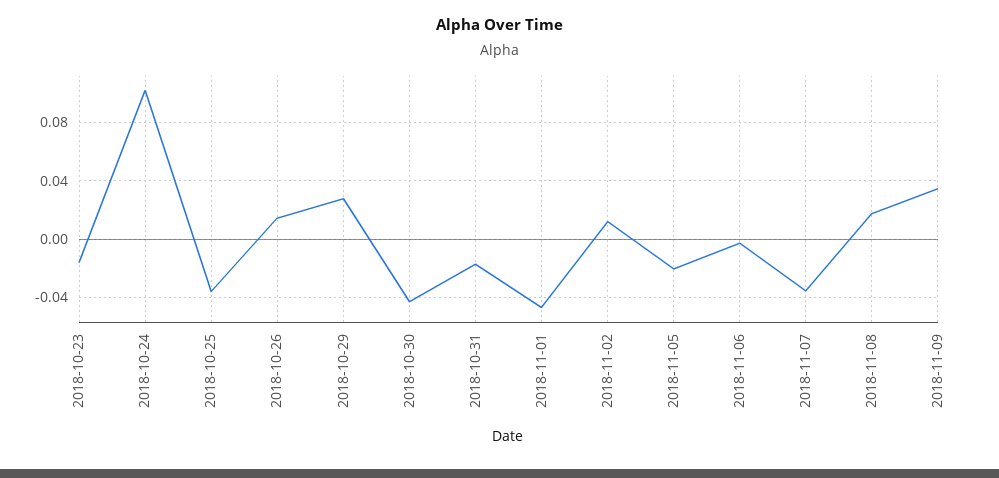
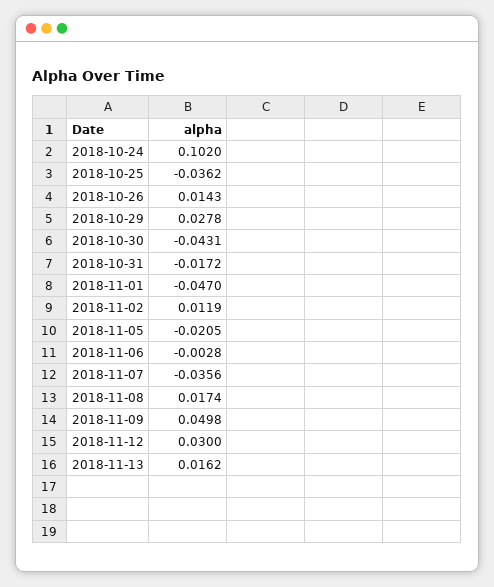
2018-10-23: -0.015 -> none
2018-11-09: 0.035 -> 0.0498
2018-11-12: none -> 0.03
2018-11-13: none -> 0.0162

